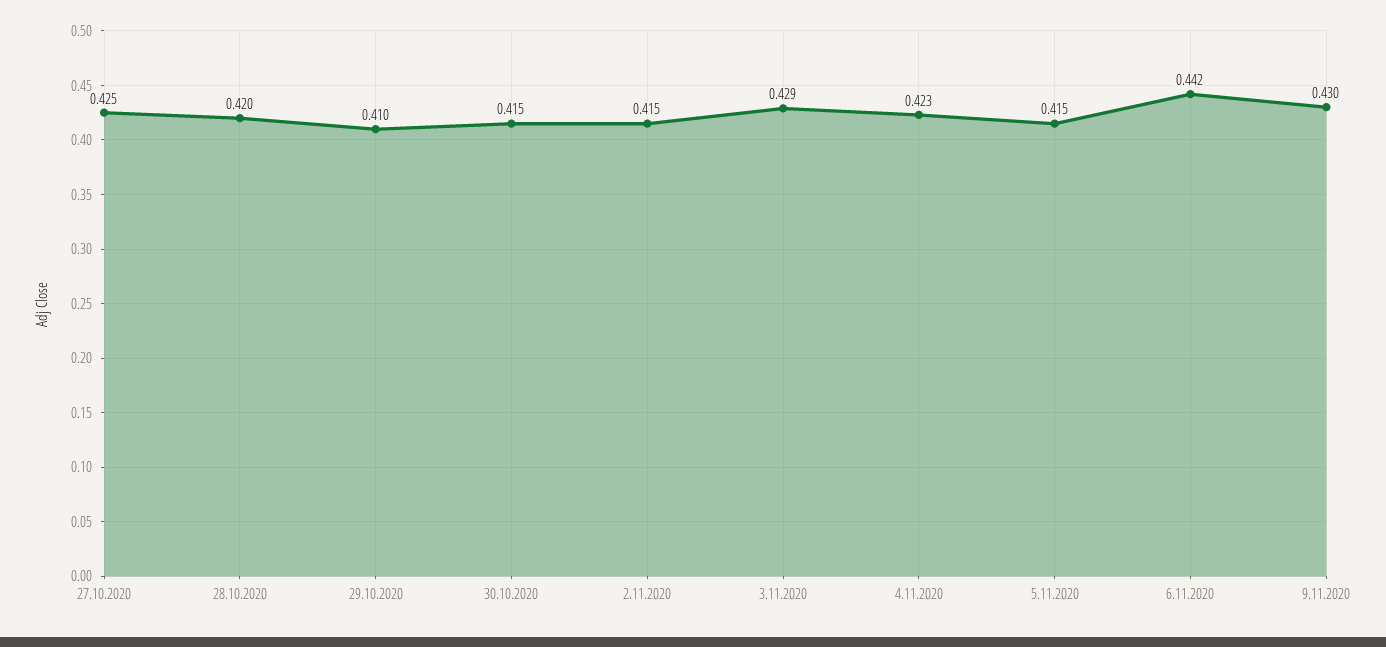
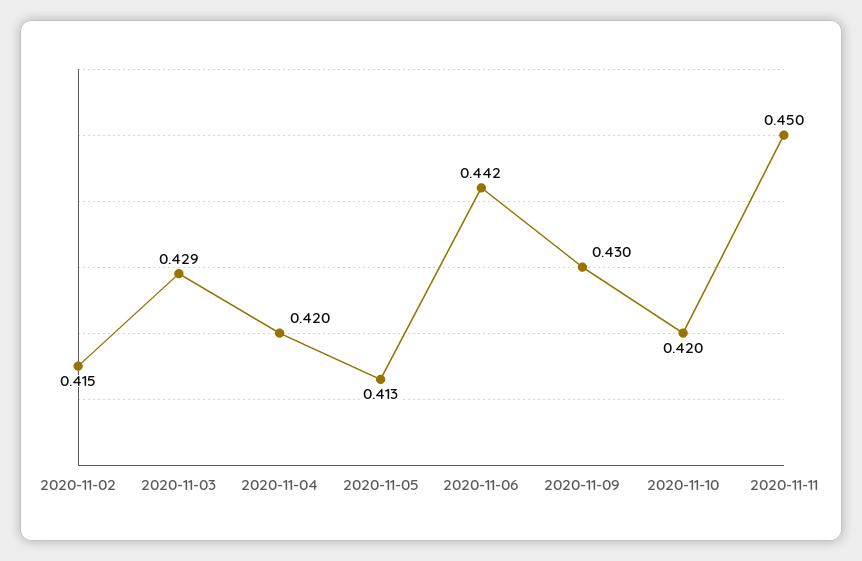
27.10.2020: 0.425 -> none
28.10.2020: 0.42 -> none
29.10.2020: 0.41 -> none
30.10.2020: 0.415 -> none
4.11.2020: 0.423 -> 0.42
5.11.2020: 0.415 -> 0.413
2020-11-10: none -> 0.42
2020-11-11: none -> 0.45

